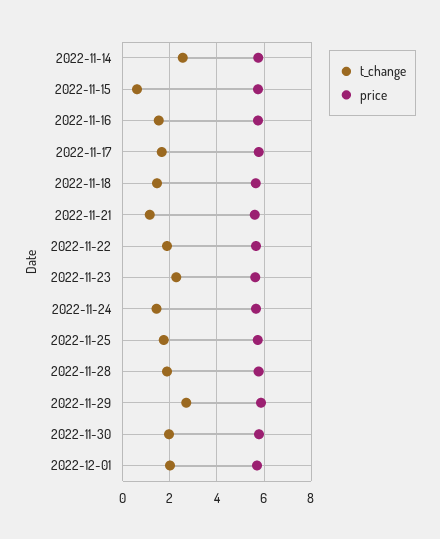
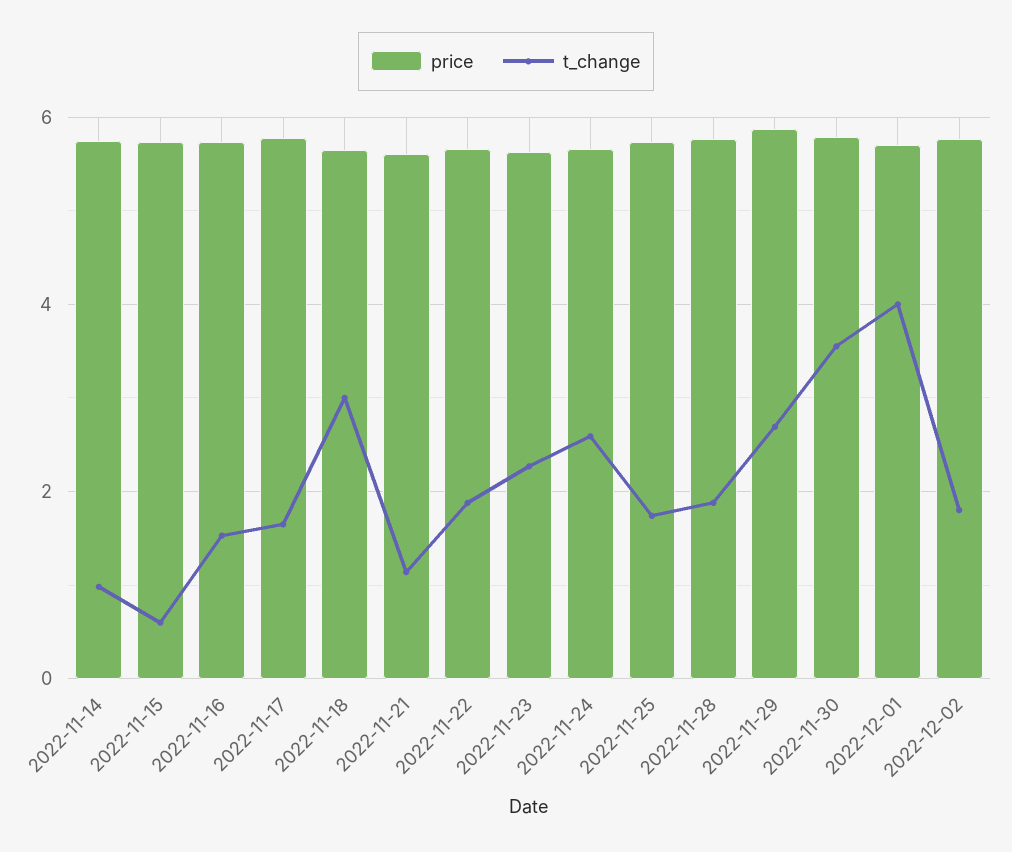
t_change, 2022-11-14: 2.5 -> 1
t_change, 2022-11-18: 1.5 -> 3
t_change, 2022-11-24: 1.5 -> 2.6
t_change, 2022-11-30: 2 -> 3.6
t_change, 2022-12-01: 2 -> 4
price, 2022-12-02: none -> 5.8
t_change, 2022-12-02: none -> 1.8

